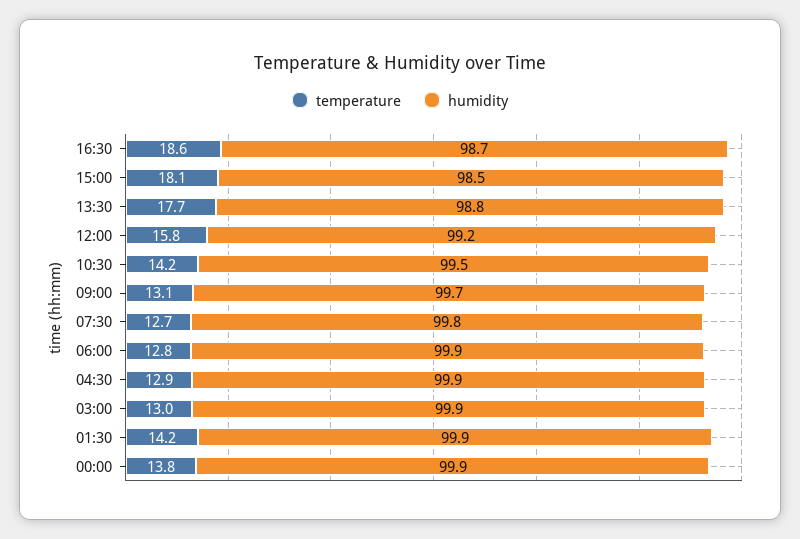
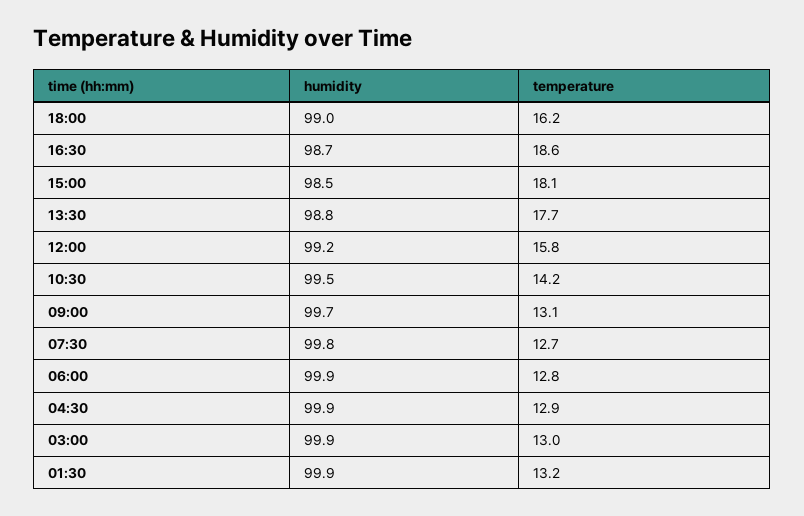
temperature, 01:30: 14.2 -> 13.2
temperature, 00:00: 13.8 -> none
humidity, 00:00: 99.9 -> none
humidity, 18:00: none -> 99
temperature, 18:00: none -> 16.2

